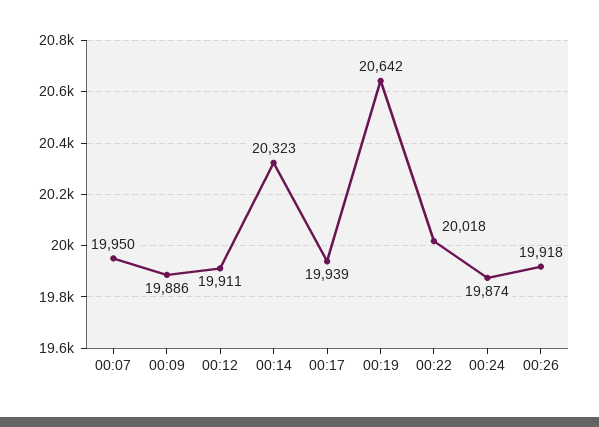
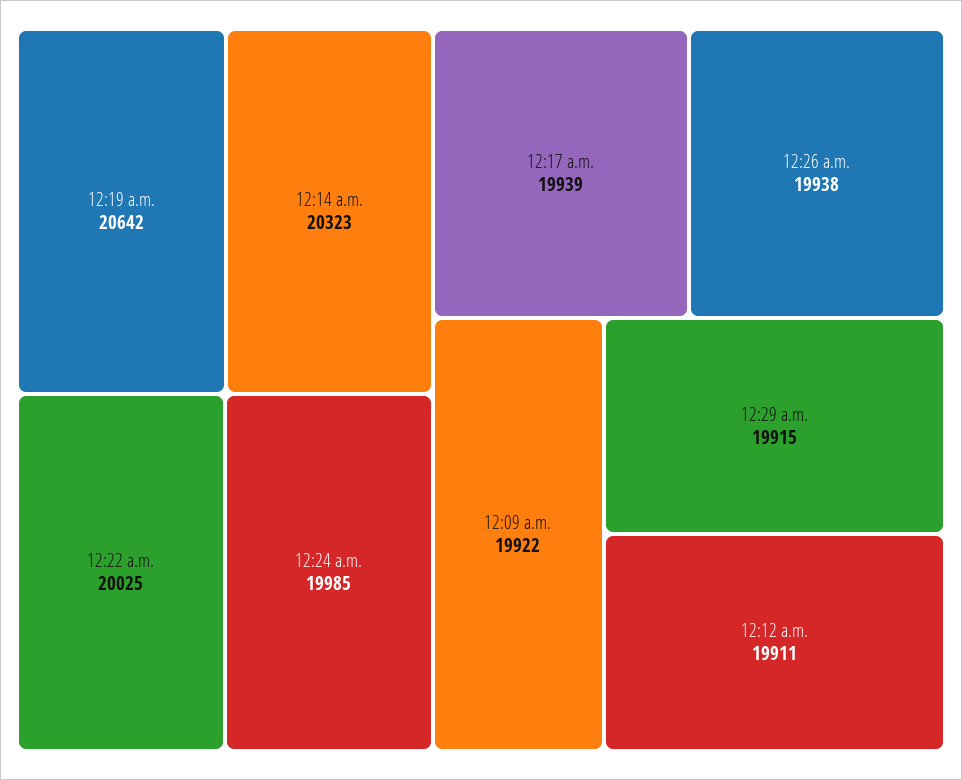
00:07: 19950 -> none
00:09: 19886 -> 19922
00:22: 20018 -> 20025
00:24: 19874 -> 19985
00:26: 19918 -> 19938
12:29 a.m.: none -> 19915

